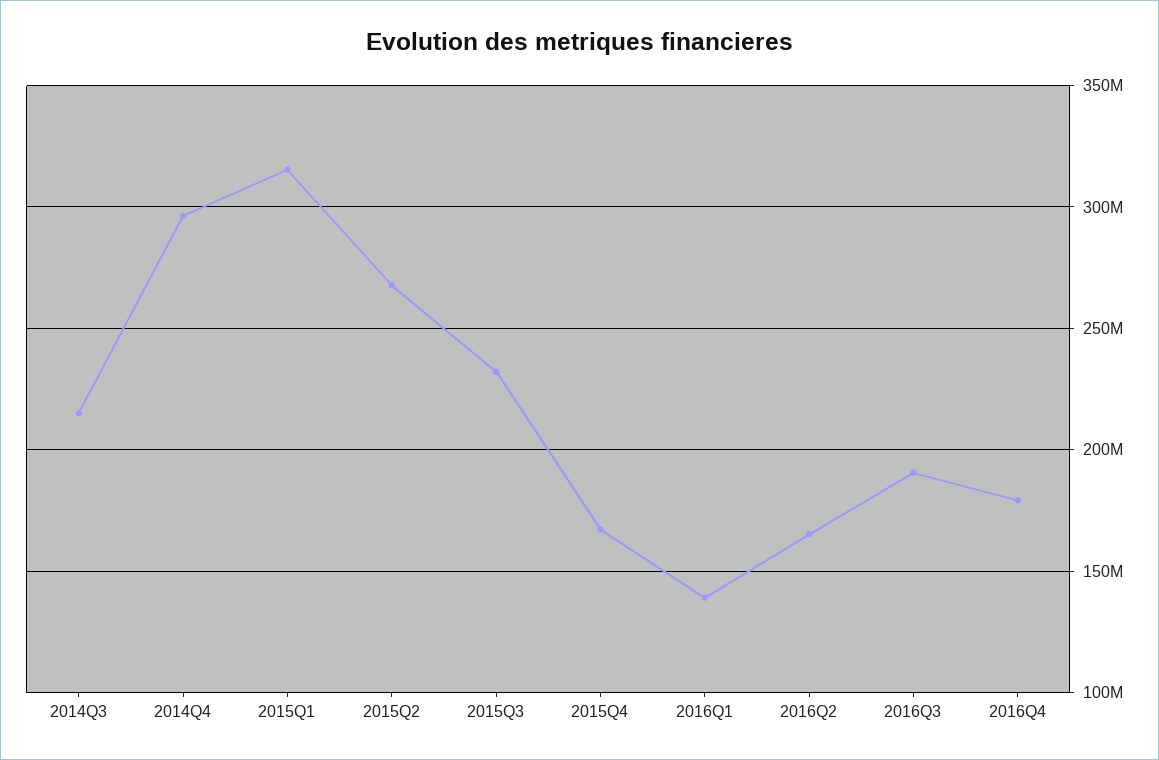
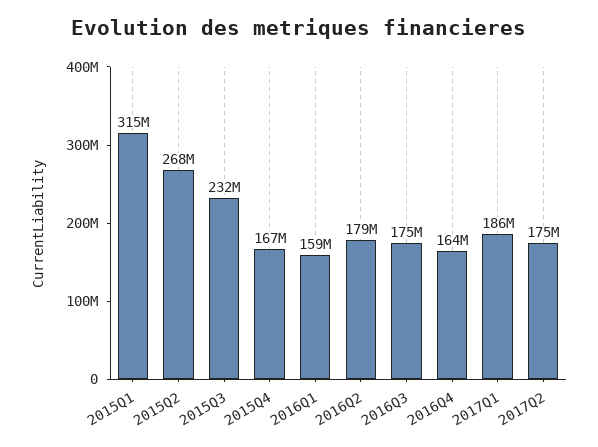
2014Q3: 215000000 -> none
2014Q4: 295000000 -> none
2016Q1: 140000000 -> 159000000
2016Q2: 165000000 -> 179000000
2016Q3: 190000000 -> 175000000
2016Q4: 180000000 -> 164000000
2017Q1: none -> 186000000
2017Q2: none -> 175000000

